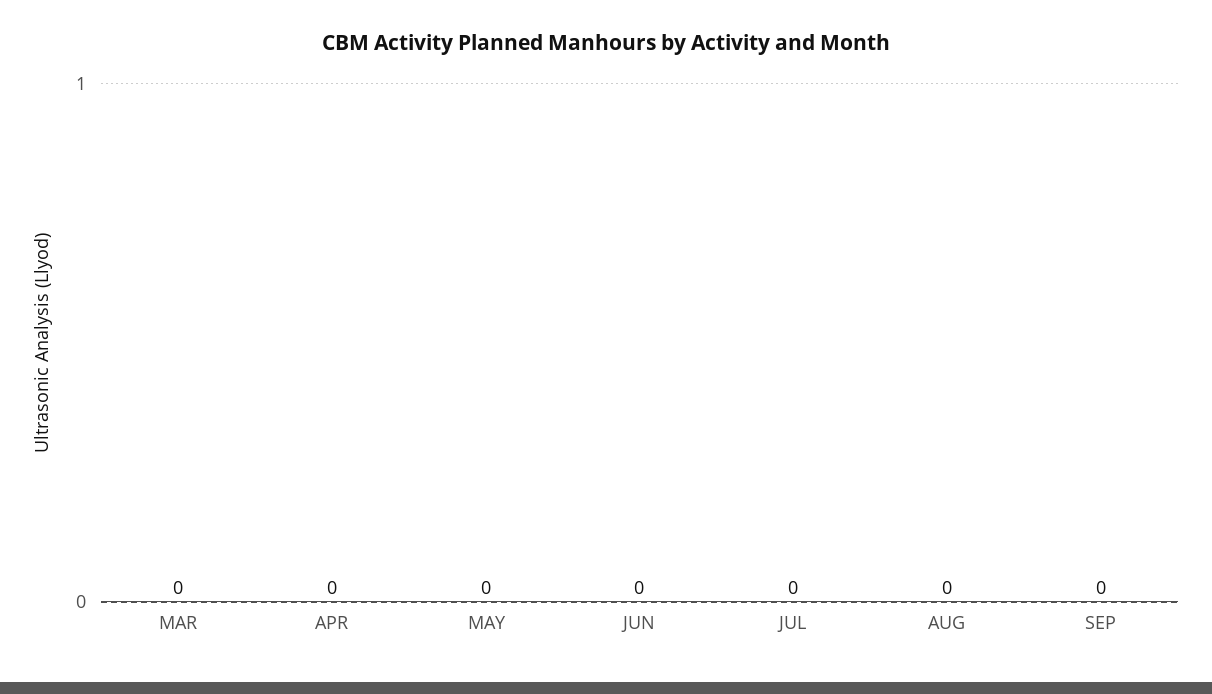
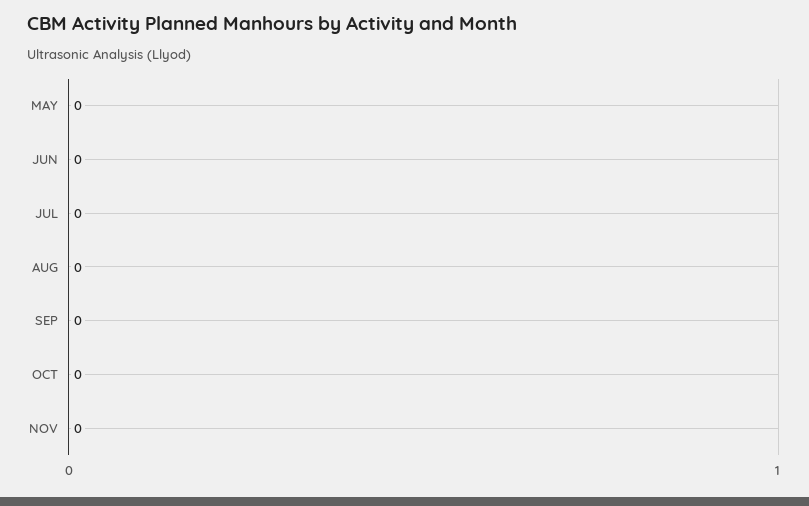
MAR: 0 -> none
APR: 0 -> none
OCT: none -> 0
NOV: none -> 0

